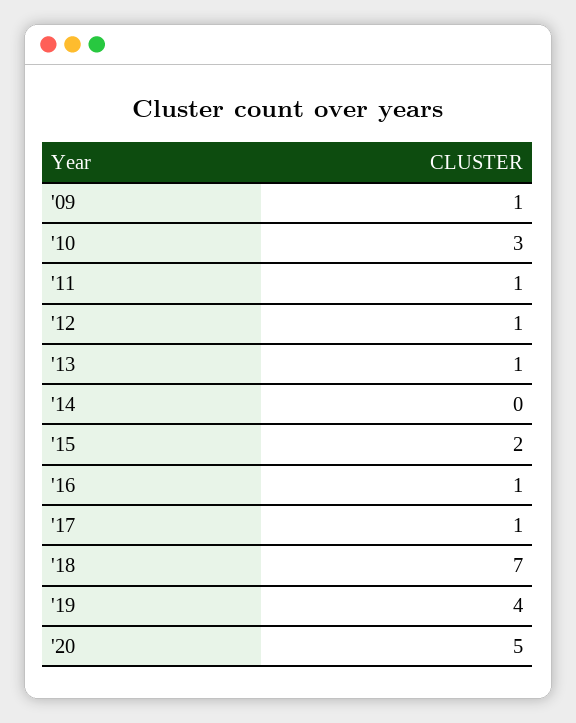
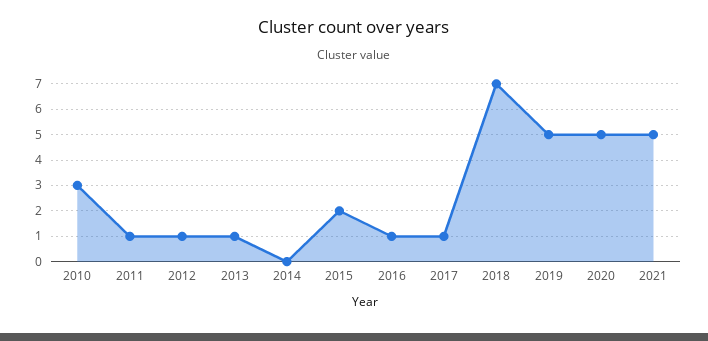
'09: 1 -> none
'19: 4 -> 5
2021: none -> 5

